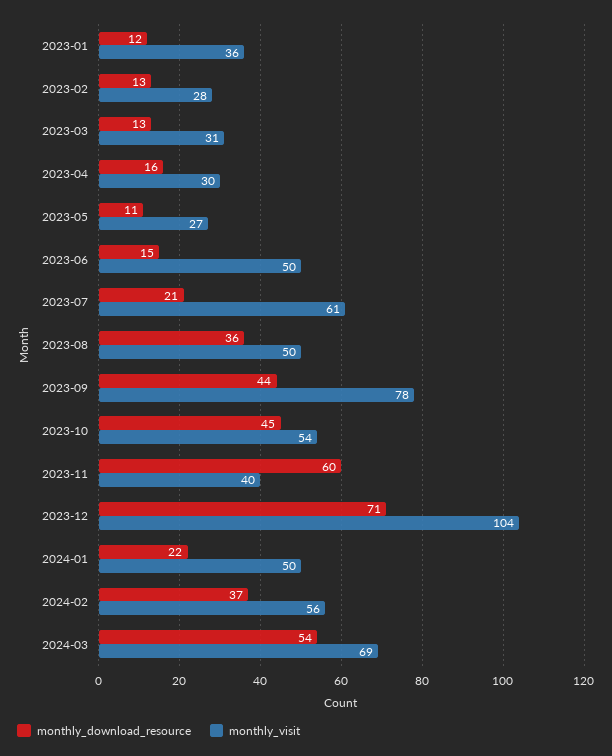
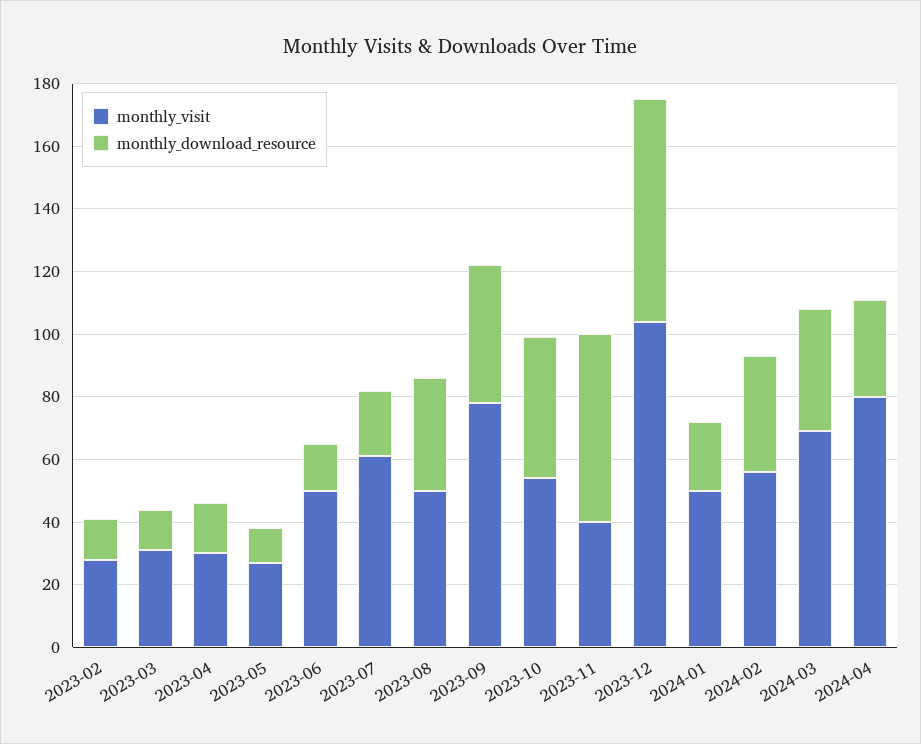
monthly_download_resource, 2023-01: 12 -> none
monthly_visit, 2023-01: 36 -> none
monthly_download_resource, 2024-03: 54 -> 40
monthly_visit, 2024-04: none -> 80
monthly_download_resource, 2024-04: none -> 30

